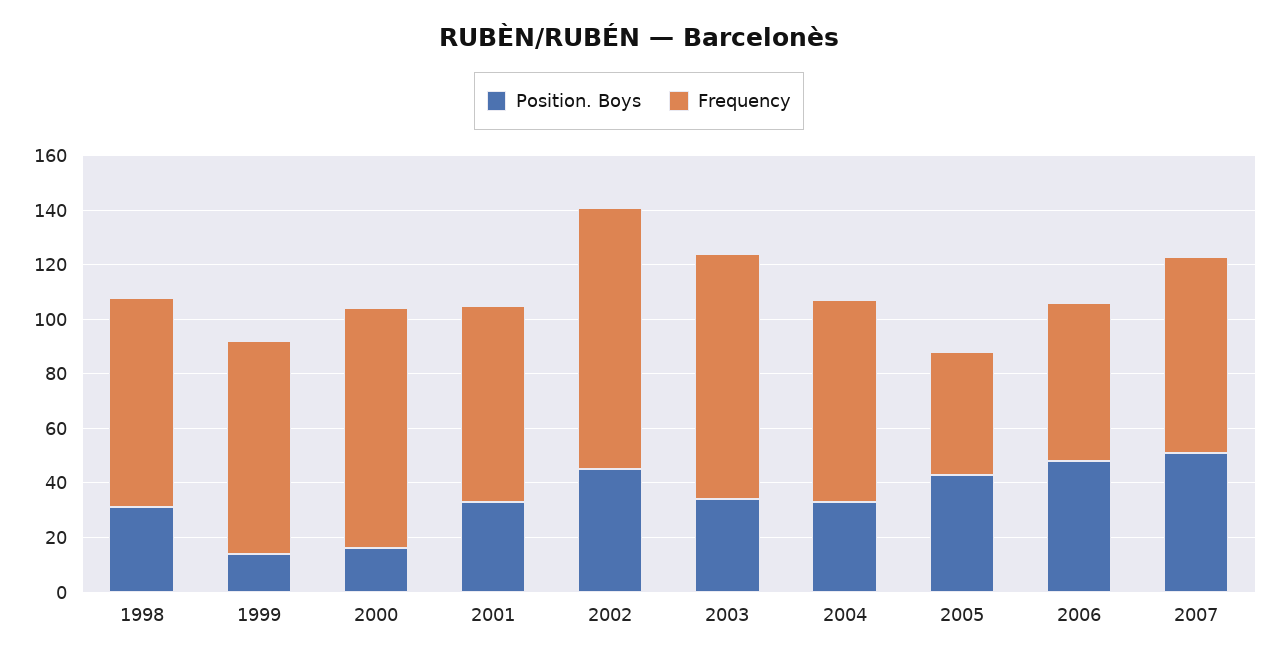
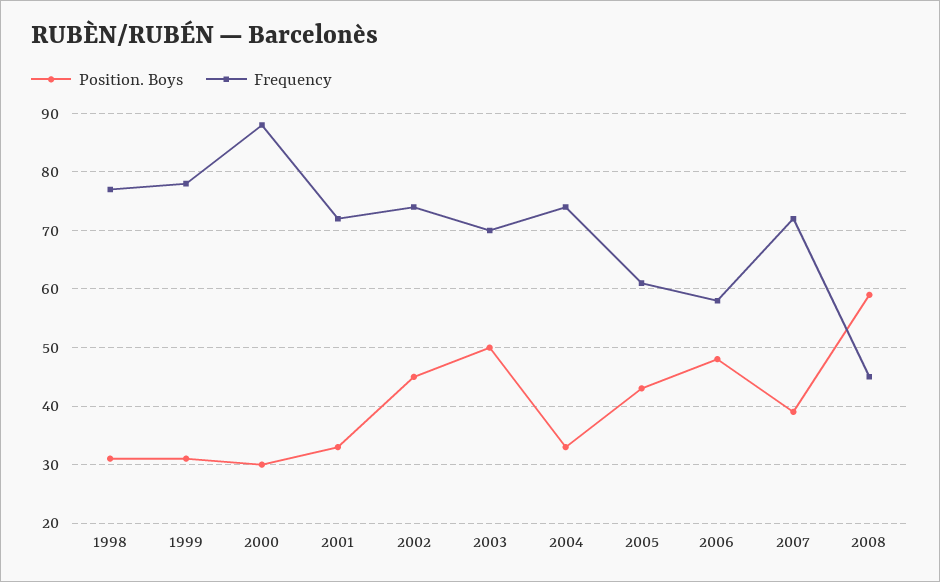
Position. Boys, 1999: 15 -> 30
Position. Boys, 2000: 15 -> 30
Frequency, 2002: 95 -> 75
Position. Boys, 2003: 35 -> 50
Frequency, 2003: 90 -> 70
Frequency, 2005: 45 -> 60
Position. Boys, 2007: 50 -> 40
Position. Boys, 2008: none -> 60
Frequency, 2008: none -> 45

